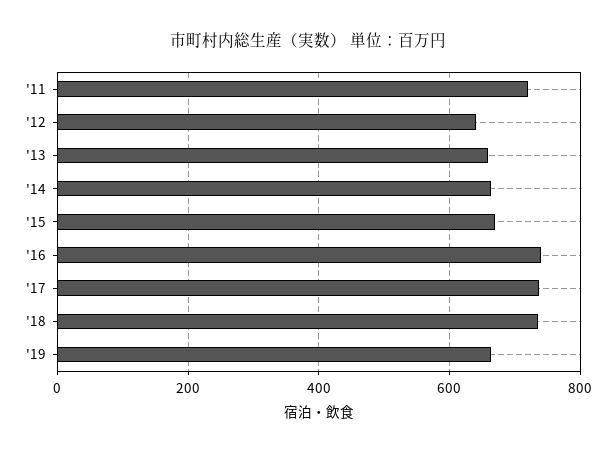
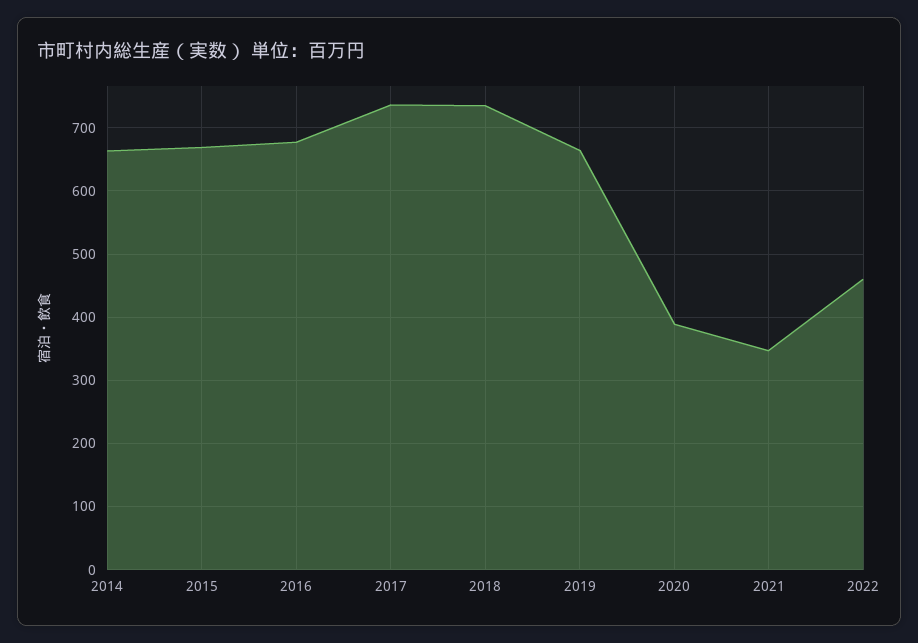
'11: 720 -> none
'12: 640 -> none
'13: 660 -> none
'16: 740 -> 680
2020: none -> 390
2021: none -> 350
2022: none -> 460

